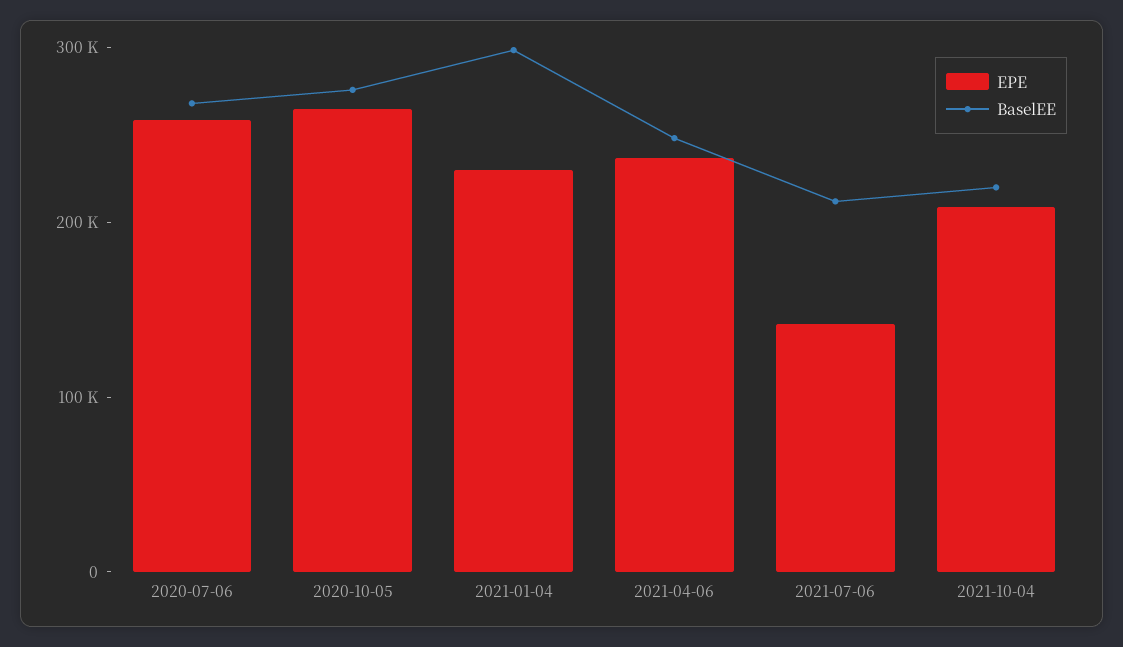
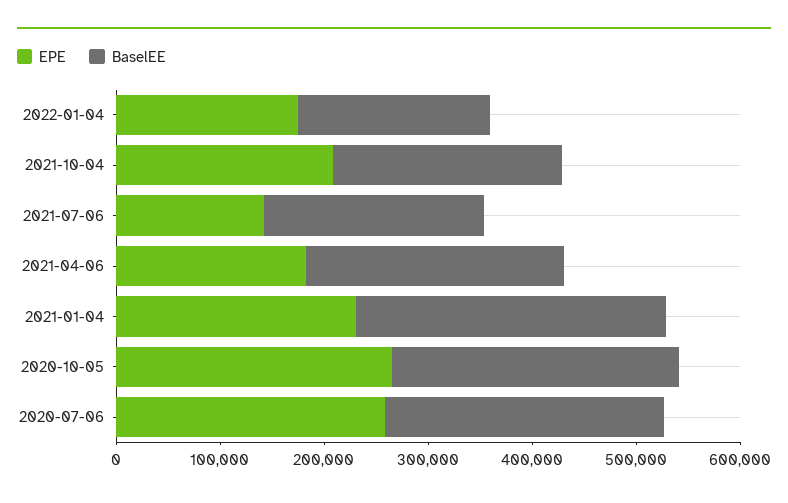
EPE, 2021-04-06: 240000 -> 180000
EPE, 2022-01-04: none -> 180000
BaselEE, 2022-01-04: none -> 180000

